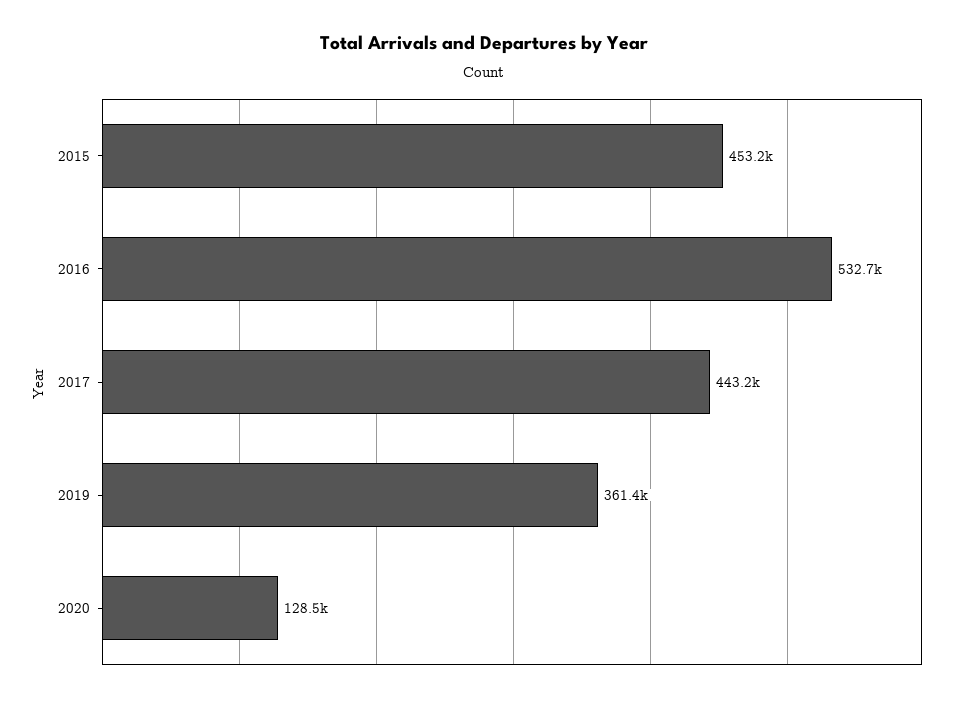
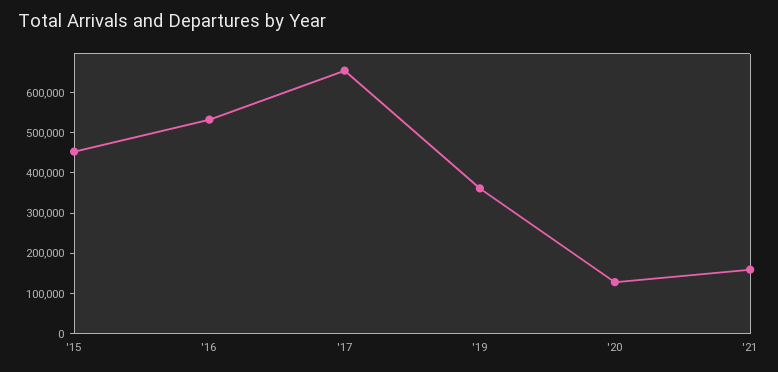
2017: 443200 -> 660000
'21: none -> 160000

